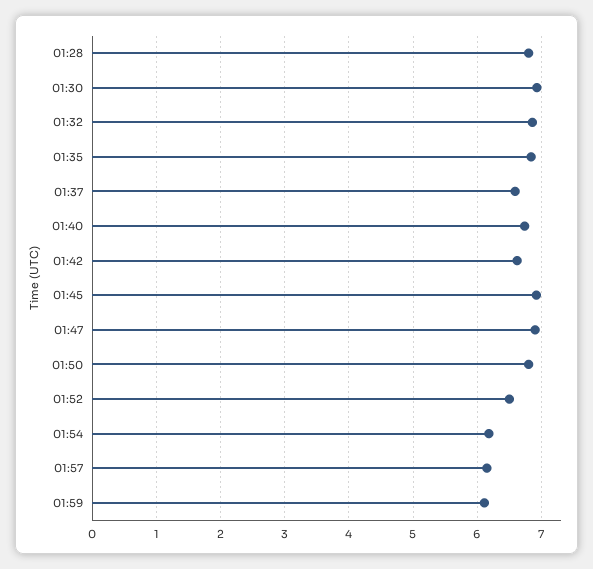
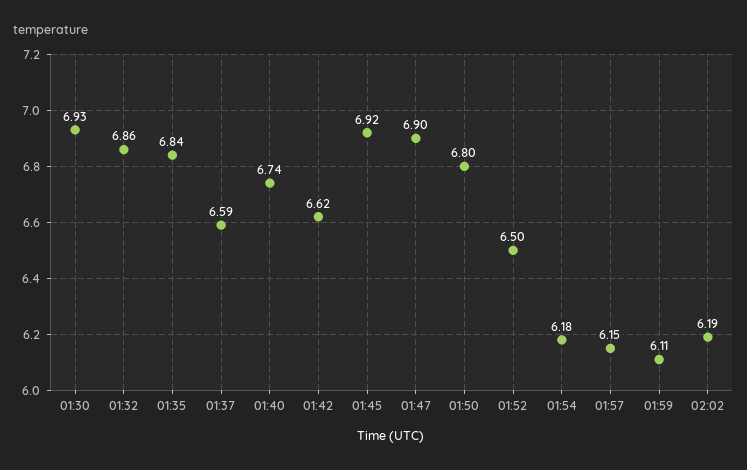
01:28: 6.8 -> none
02:02: none -> 6.19

